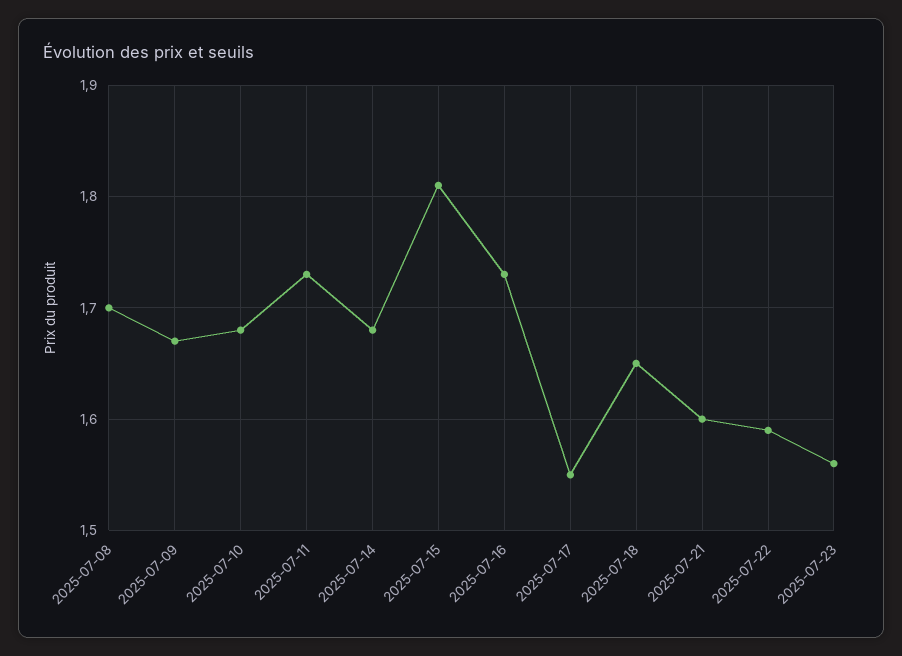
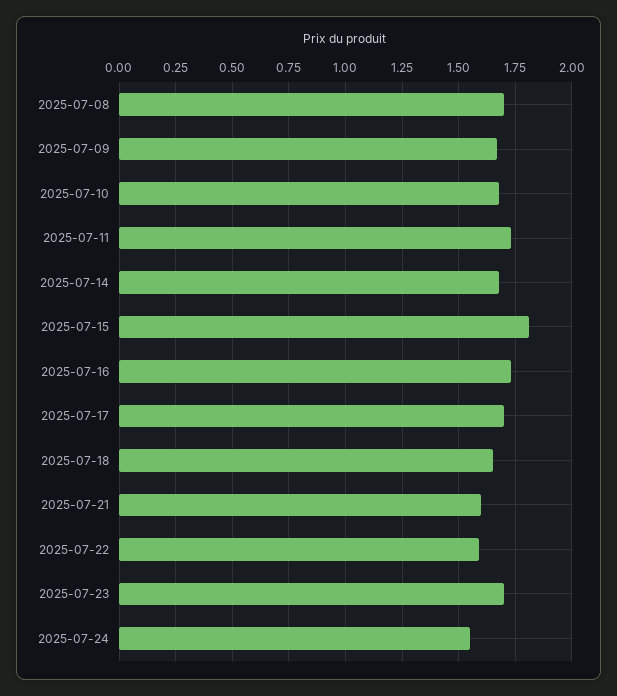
2025-07-17: 1.55 -> 1.7
2025-07-23: 1.56 -> 1.7
2025-07-24: none -> 1.55

